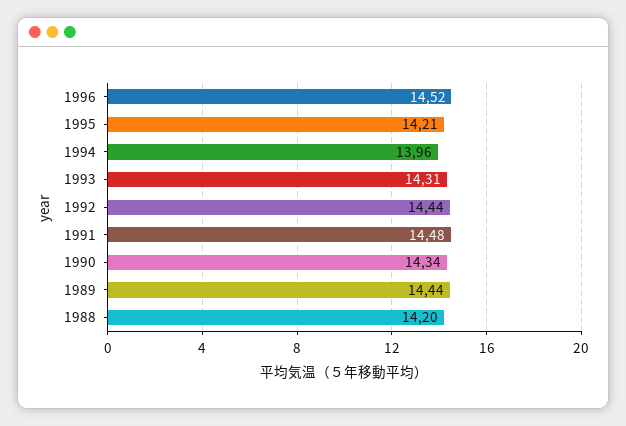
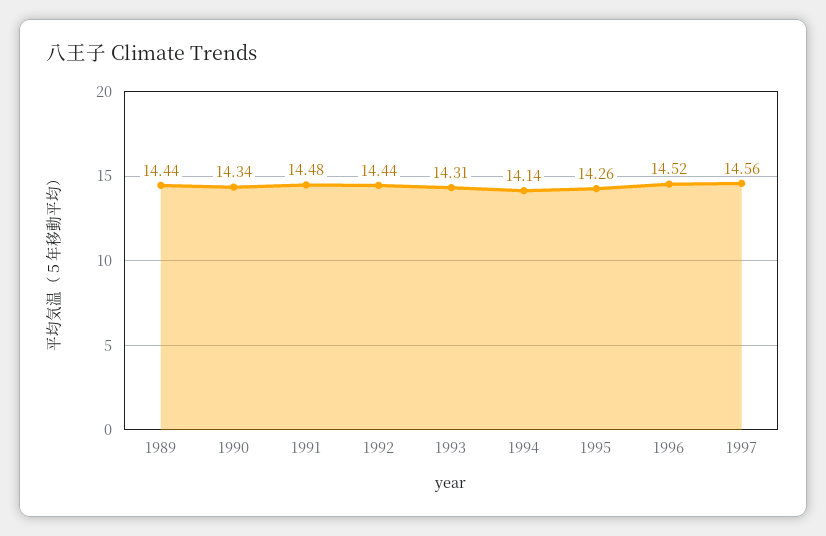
1995: 14.21 -> 14.26
1994: 13.96 -> 14.14
1988: 14.2 -> none
1997: none -> 14.56

